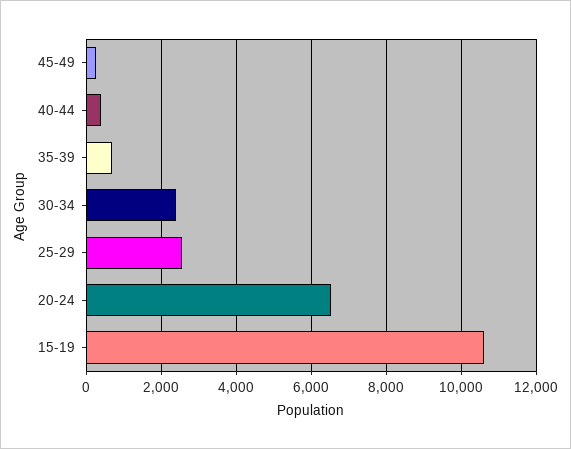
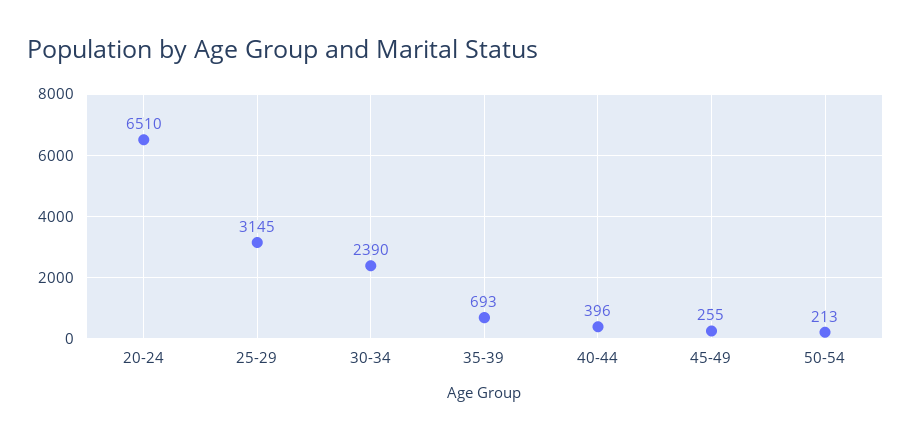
25-29: 2600 -> 3145
15-19: 10600 -> none
50-54: none -> 213

